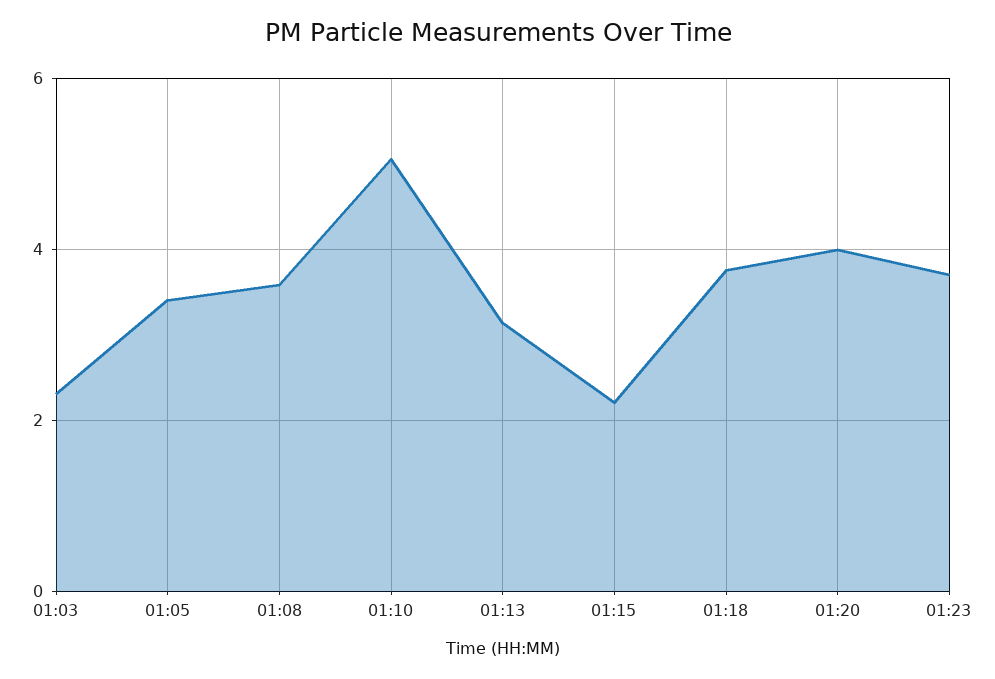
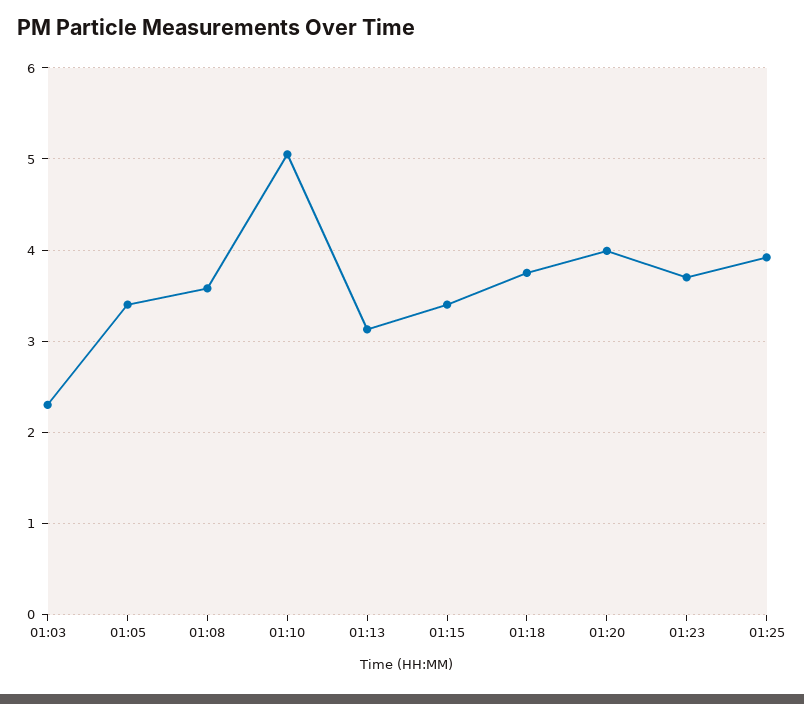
01:15: 2.2 -> 3.4
01:25: none -> 3.9

